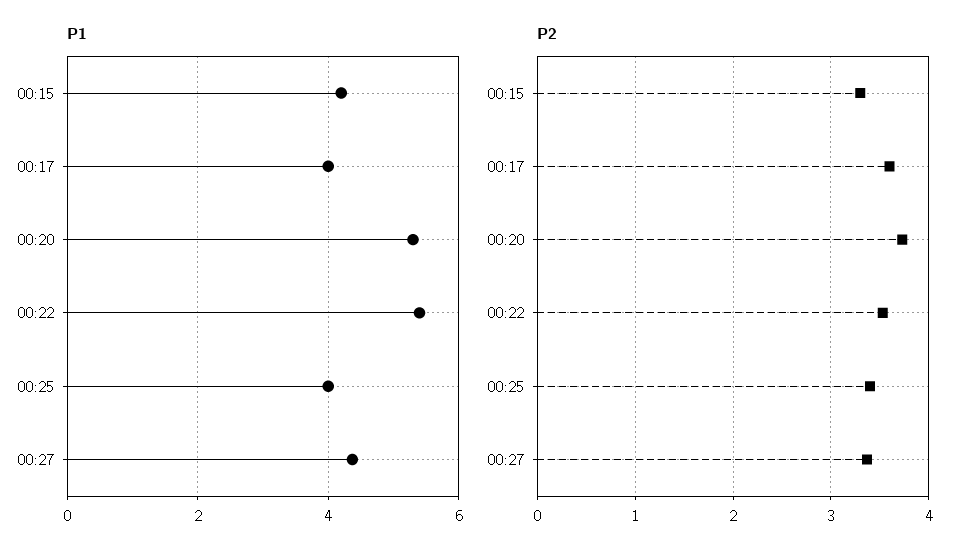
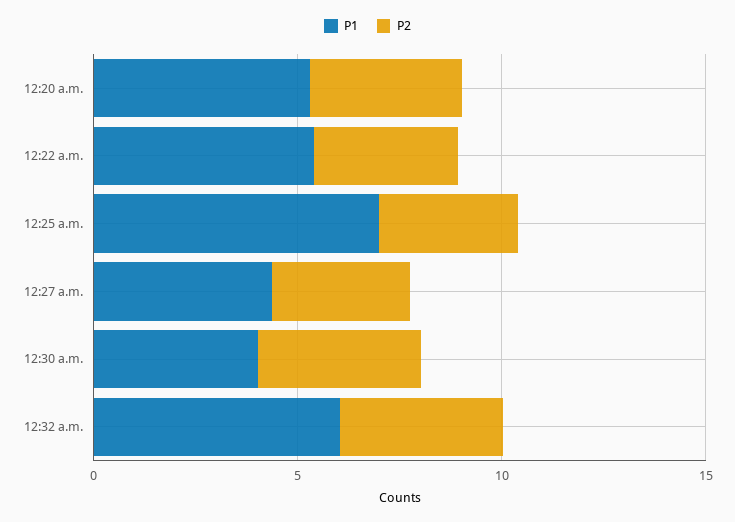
P1, 00:15: 4.2 -> none
P1, 00:17: 4 -> none
P1, 00:25: 4 -> 7
P2, 00:15: 3.3 -> none
P2, 00:17: 3.6 -> none
P1, 12:30 a.m.: none -> 4
P2, 12:30 a.m.: none -> 4
P1, 12:32 a.m.: none -> 6
P2, 12:32 a.m.: none -> 4

